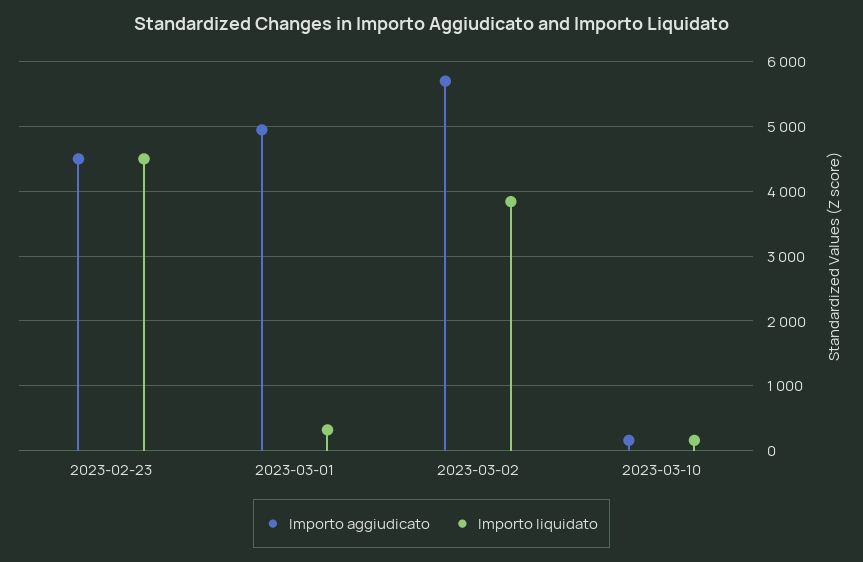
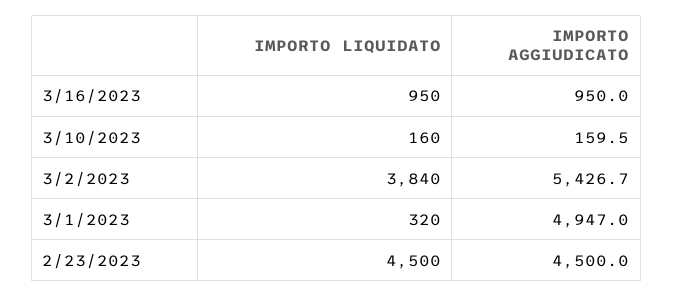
Importo aggiudicato, 2023-03-02: 5700 -> 5426.7
Importo liquidato, 3/16/2023: none -> 950
Importo aggiudicato, 3/16/2023: none -> 950

